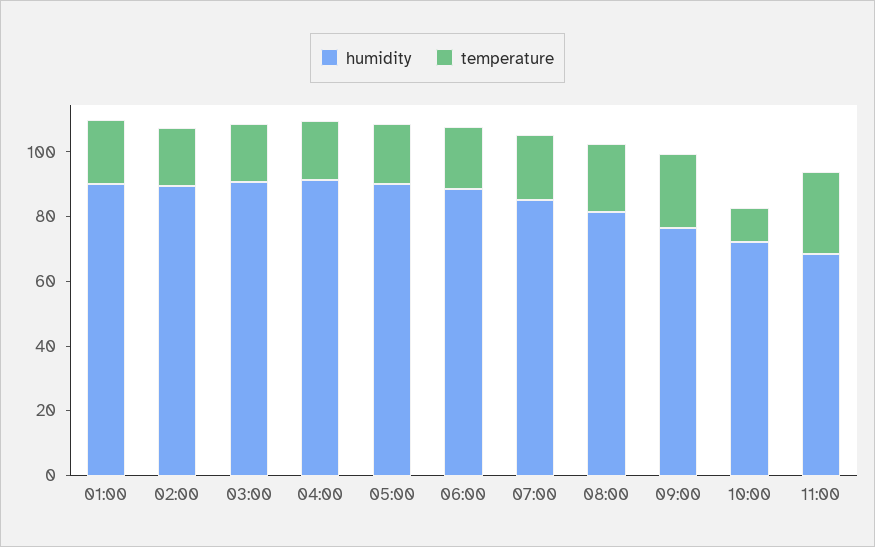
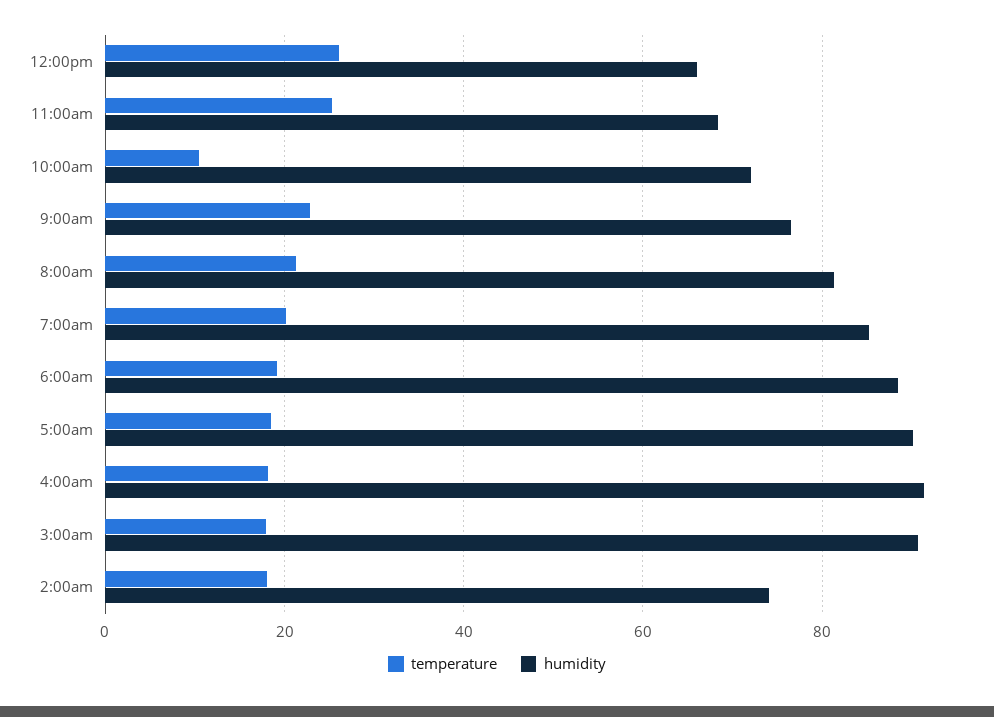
humidity, 01:00: 90 -> none
temperature, 01:00: 20 -> none
humidity, 02:00: 90 -> 74
temperature, 12:00pm: none -> 26
humidity, 12:00pm: none -> 66

